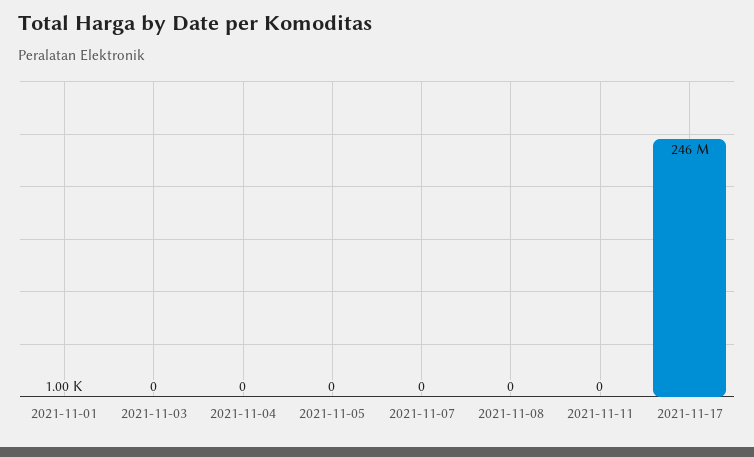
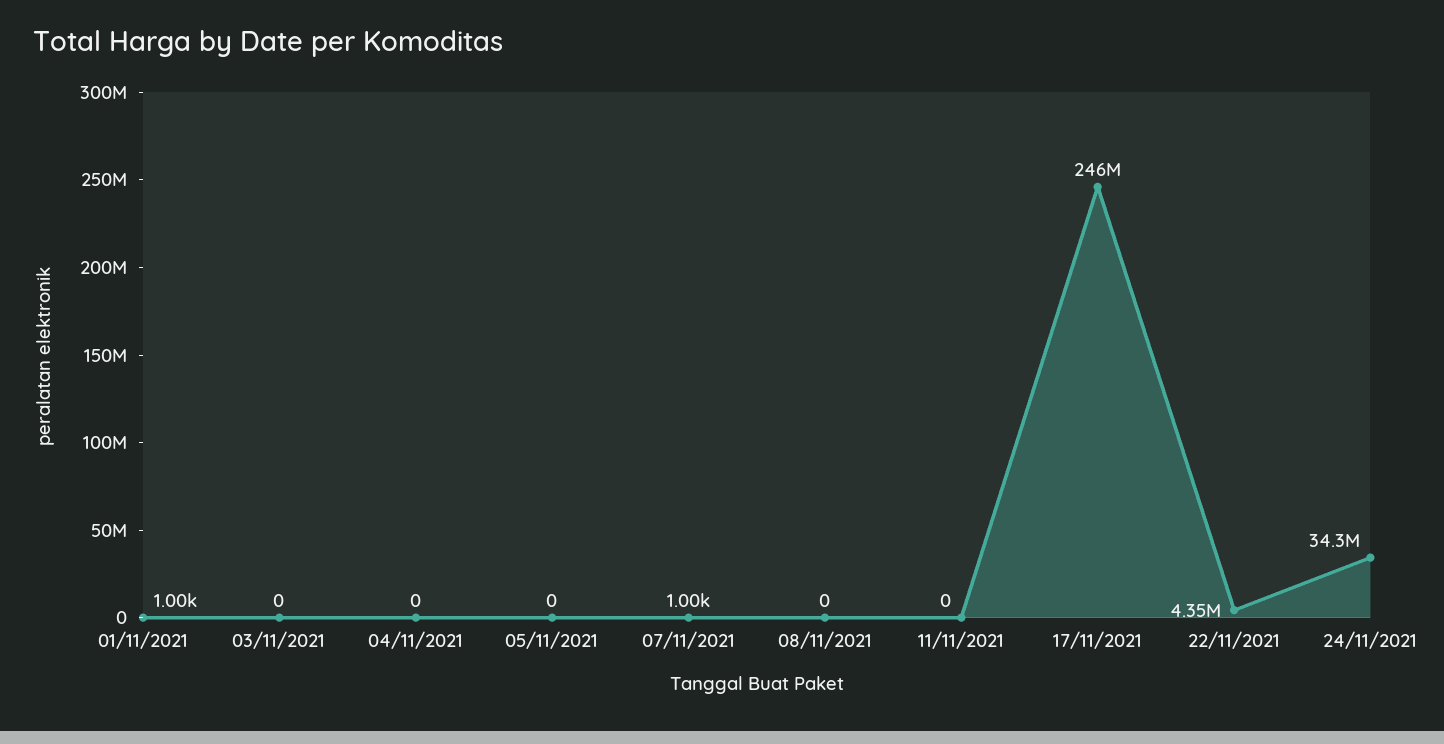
2021-11-07: 0 -> 1000
22/11/2021: none -> 4350000
24/11/2021: none -> 34300000

